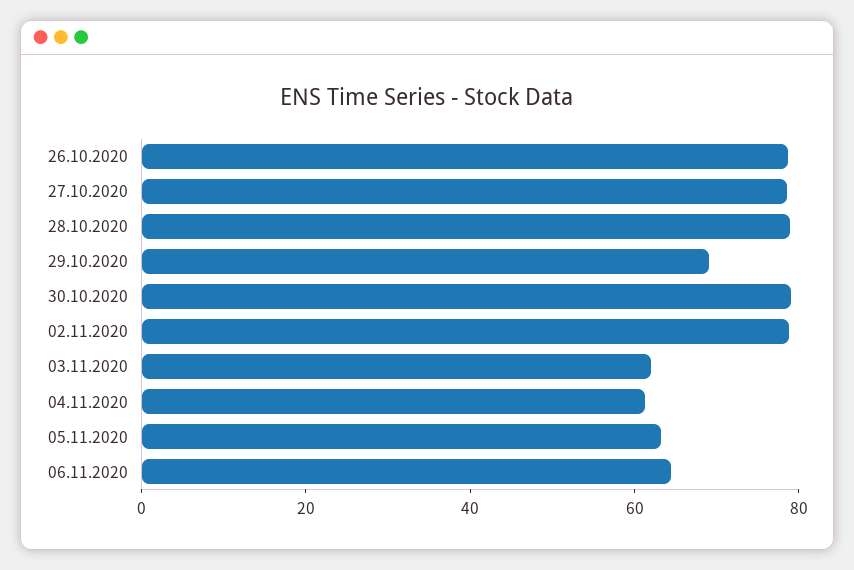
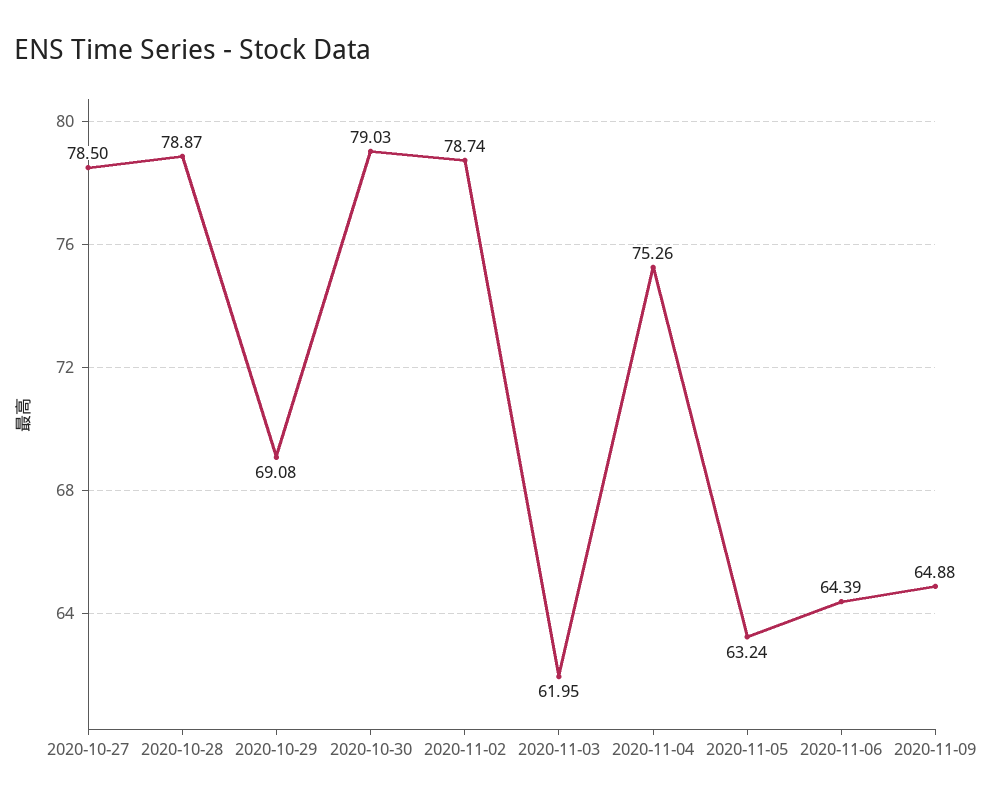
26.10.2020: 80 -> none
04.11.2020: 60 -> 75.26
2020-11-09: none -> 64.88

